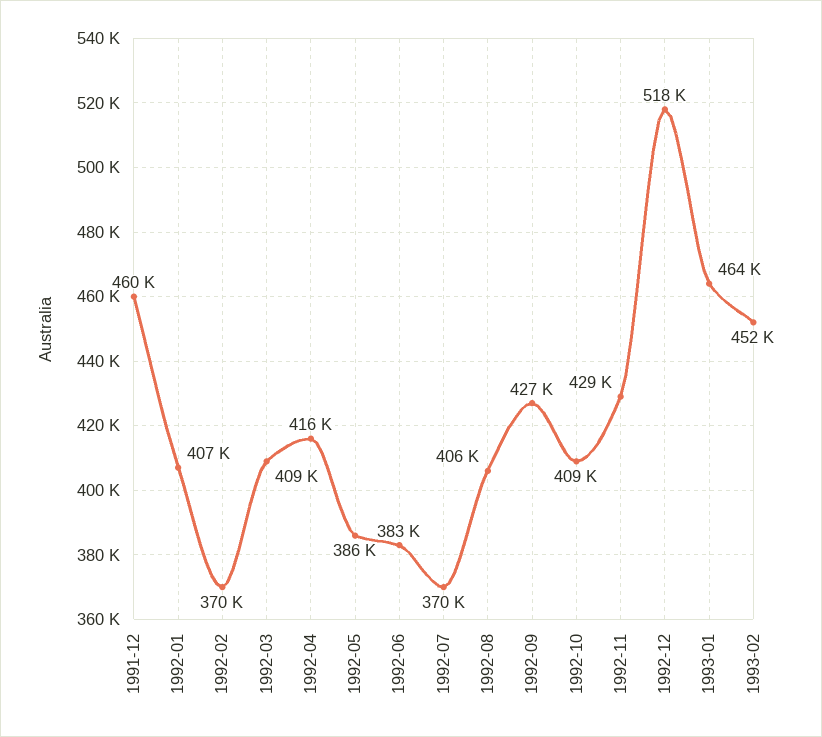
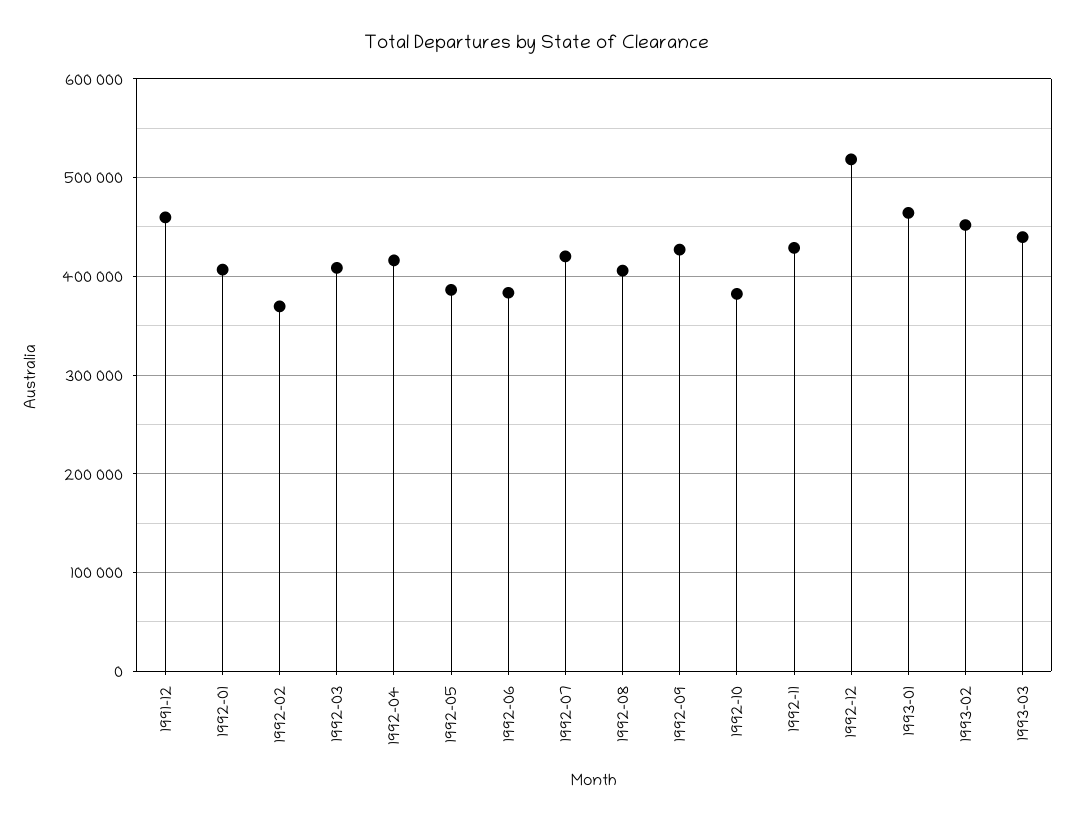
1992-07: 370000 -> 420000
1992-10: 409000 -> 380000
1993-03: none -> 440000

